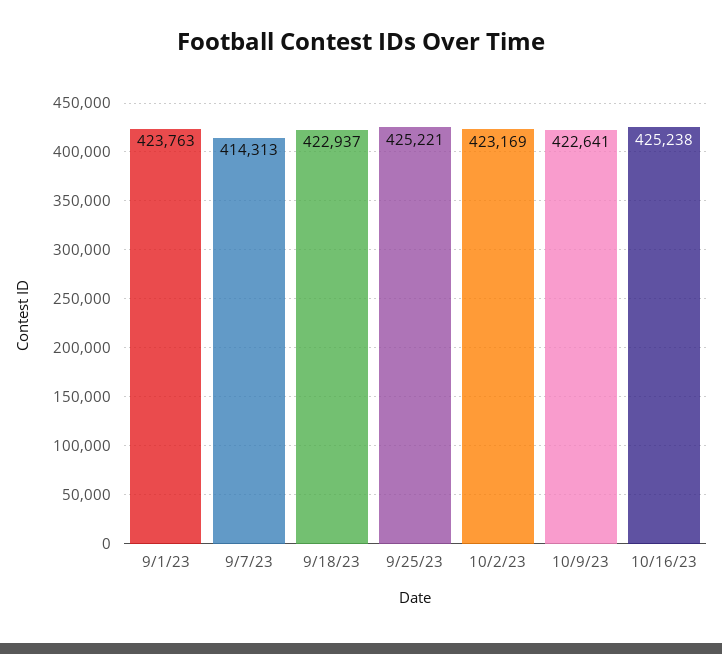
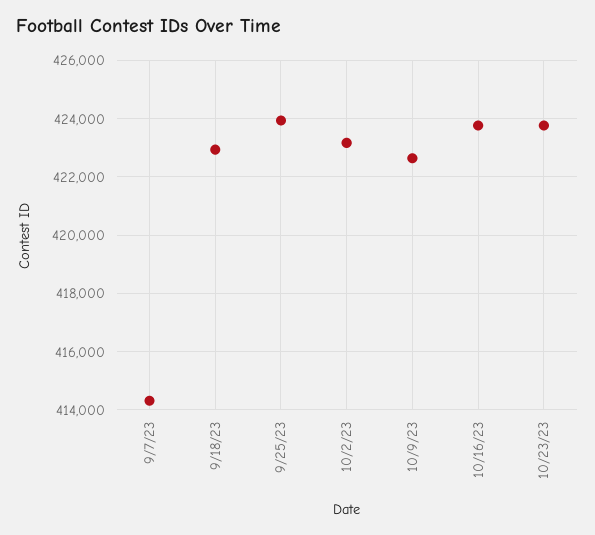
9/1/23: 423763 -> none
9/25/23: 425221 -> 424000
10/16/23: 425238 -> 423750
10/23/23: none -> 423750

